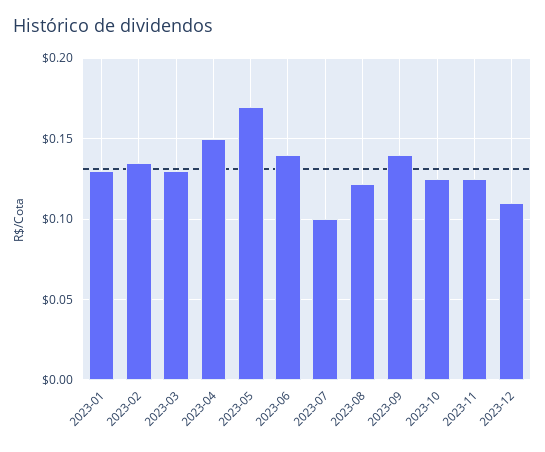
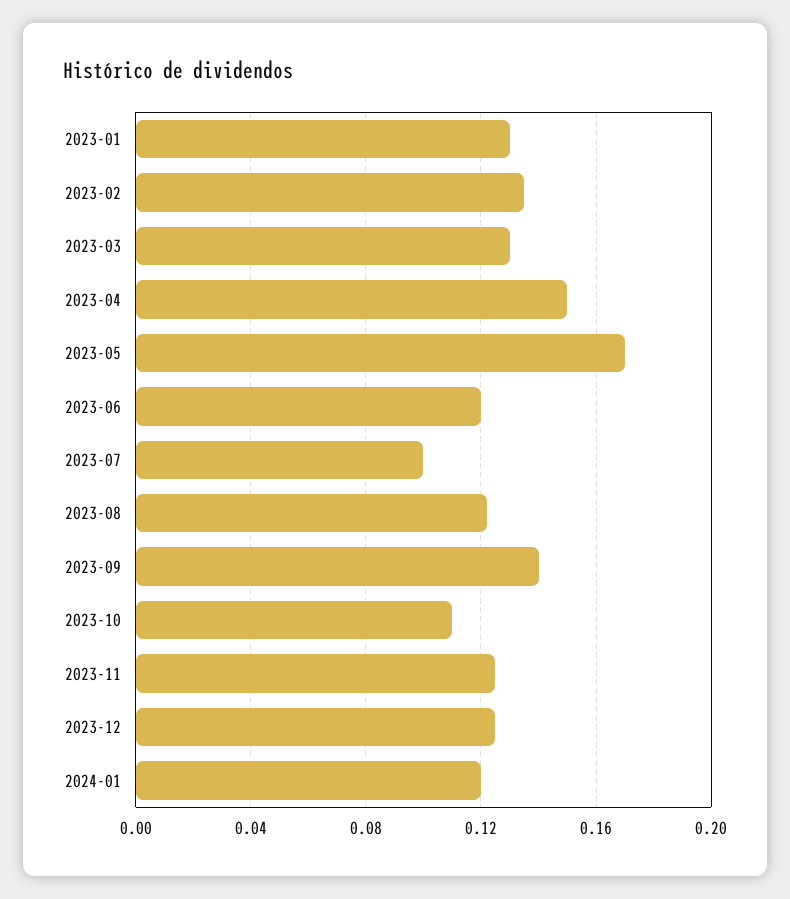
2023-06: 0.14 -> 0.12
2023-10: 0.125 -> 0.11
2023-12: 0.11 -> 0.125
2024-01: none -> 0.12

